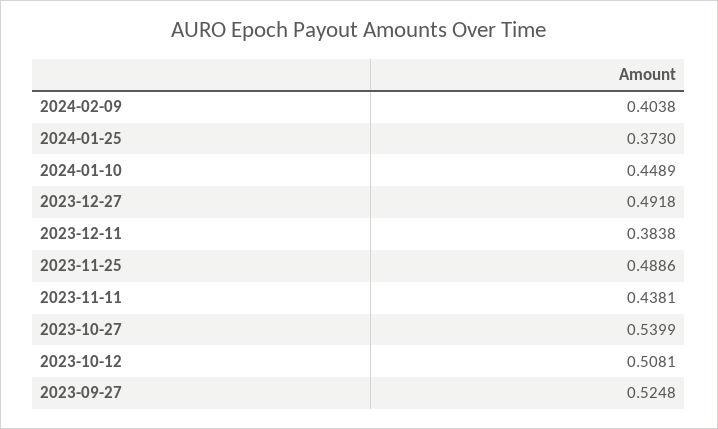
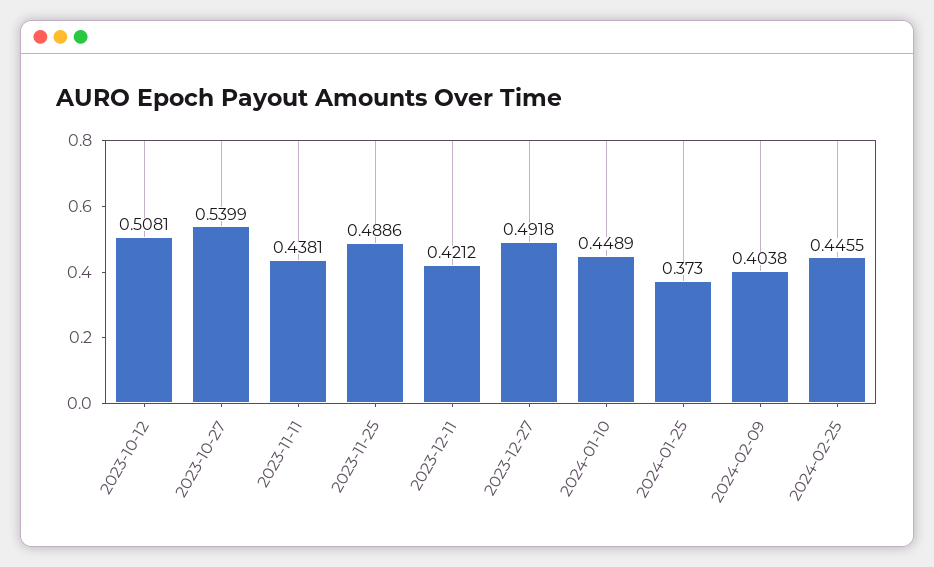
2023-12-11: 0.3838 -> 0.4212
2023-09-27: 0.5248 -> none
2024-02-25: none -> 0.4455

